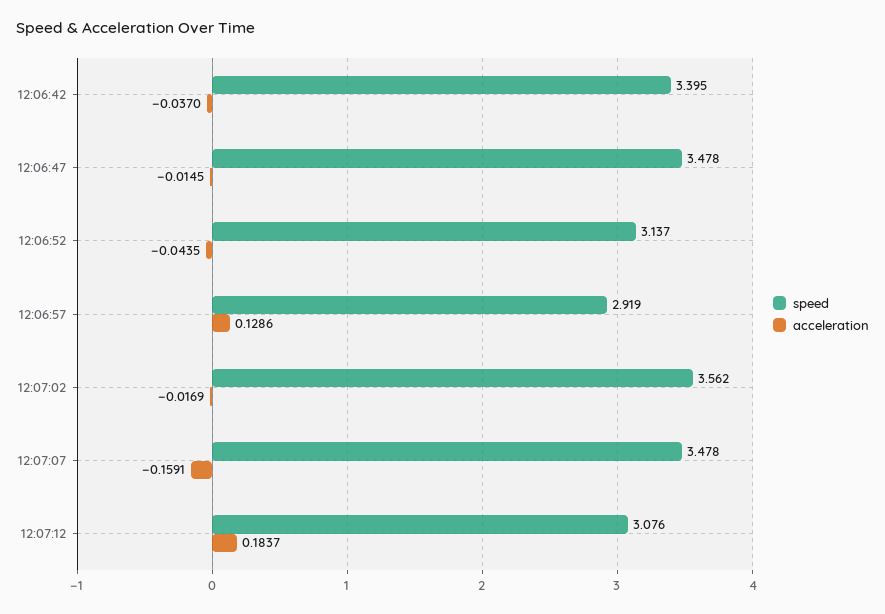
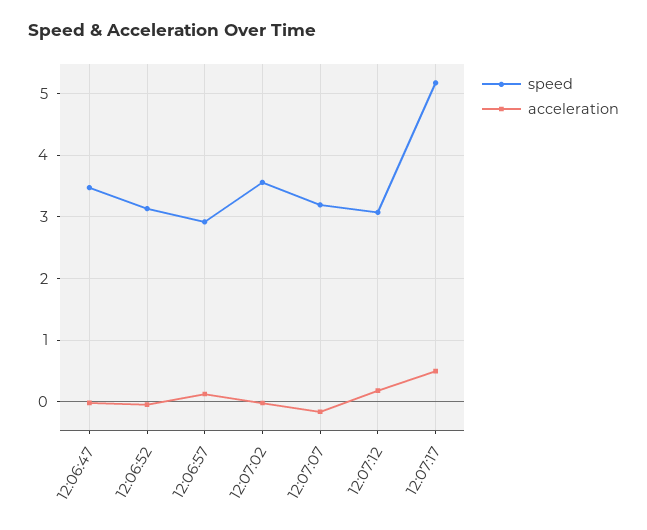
speed, 12:06:42: 3.395 -> none
acceleration, 12:06:42: -0.037 -> none
speed, 12:07:07: 3.478 -> 3.2
speed, 12:07:17: none -> 5.2
acceleration, 12:07:17: none -> 0.5

